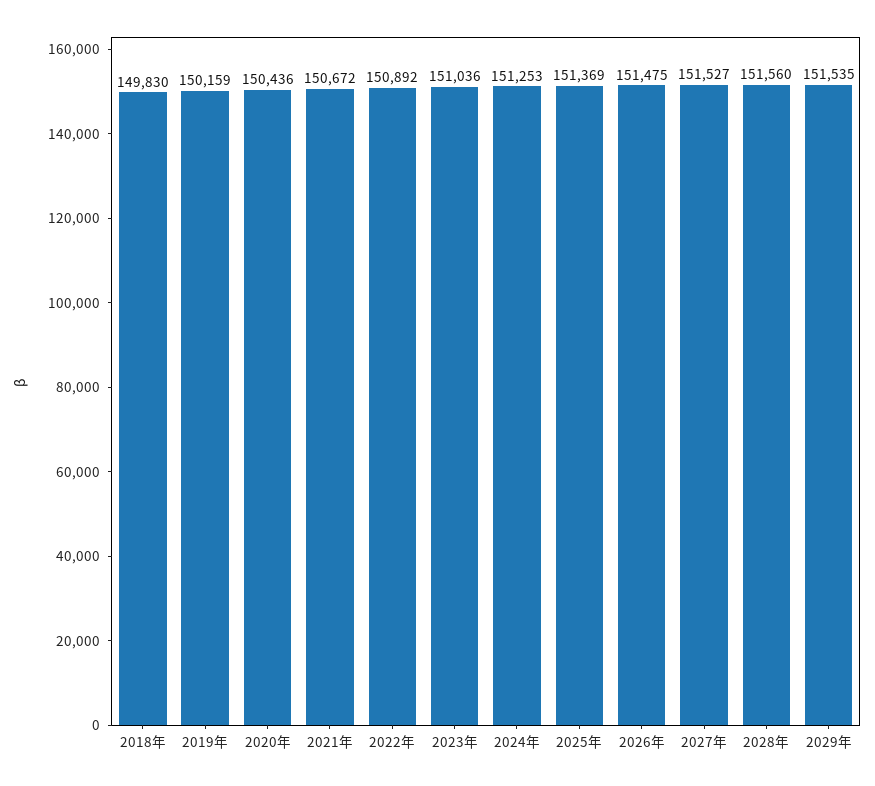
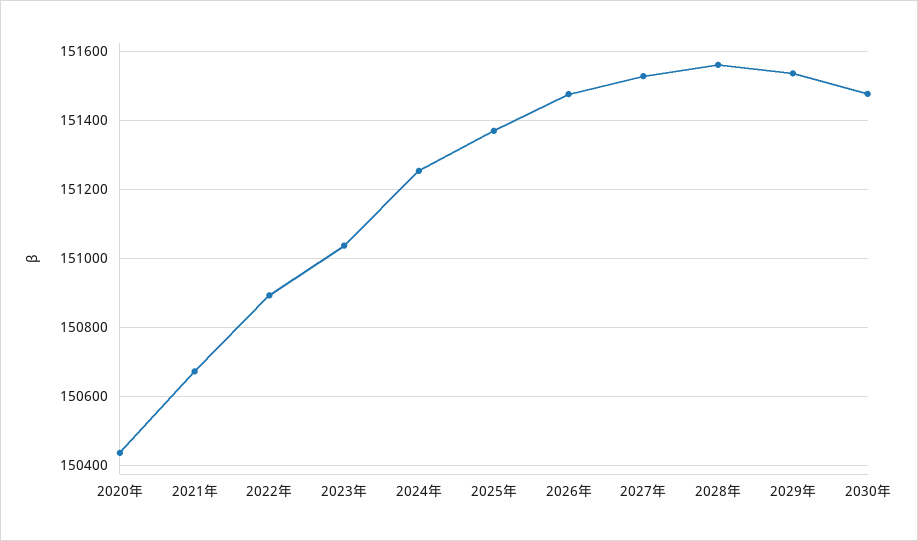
2018年: 149830 -> none
2019年: 150159 -> none
2030年: none -> 151480

